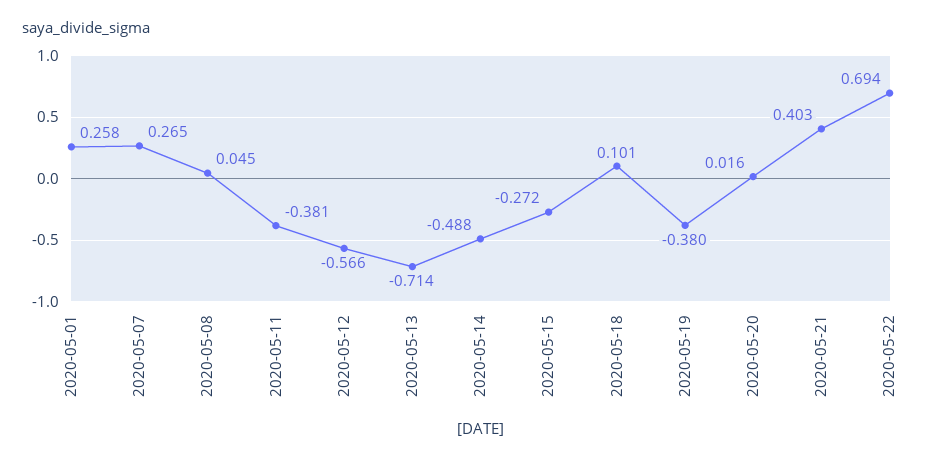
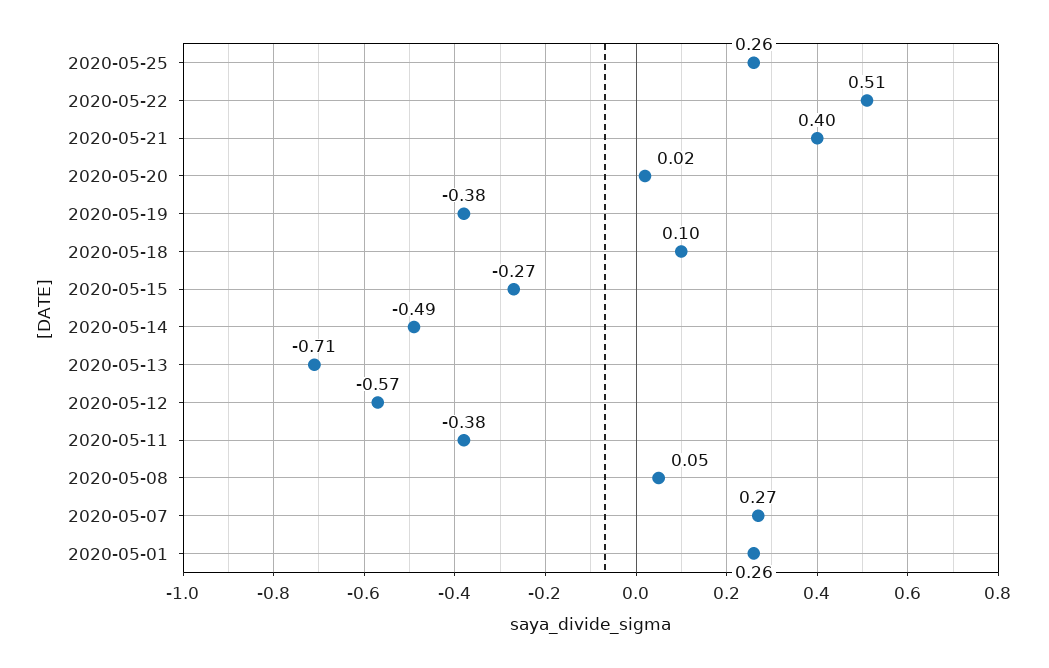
2020-05-22: 0.694 -> 0.51
2020-05-25: none -> 0.26

